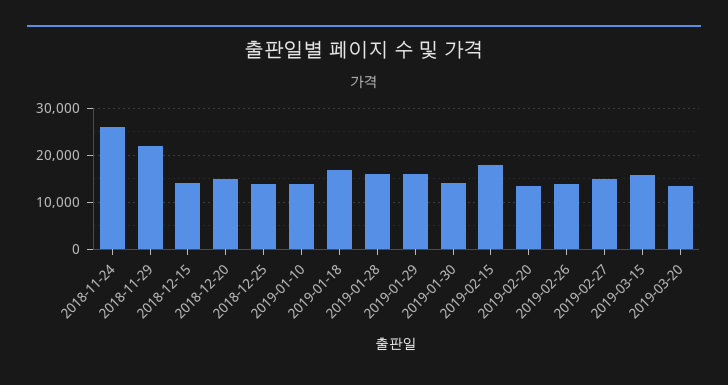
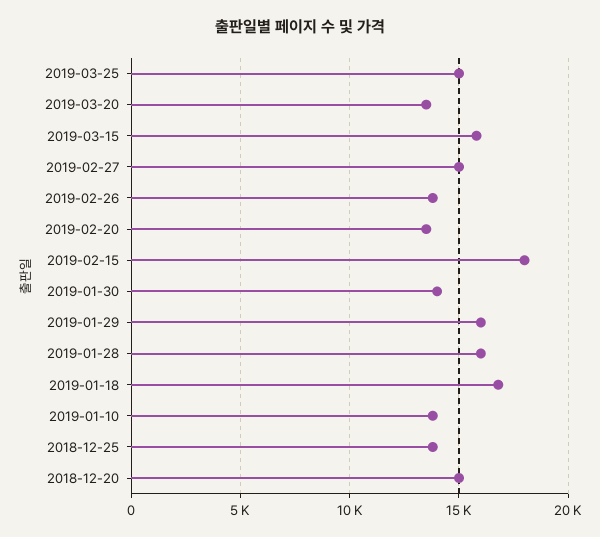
2018-11-24: 26000 -> none
2018-11-29: 22000 -> none
2018-12-15: 14000 -> none
2019-03-25: none -> 15000

